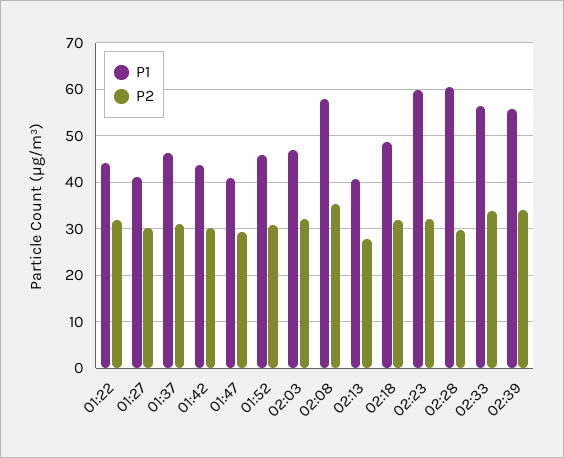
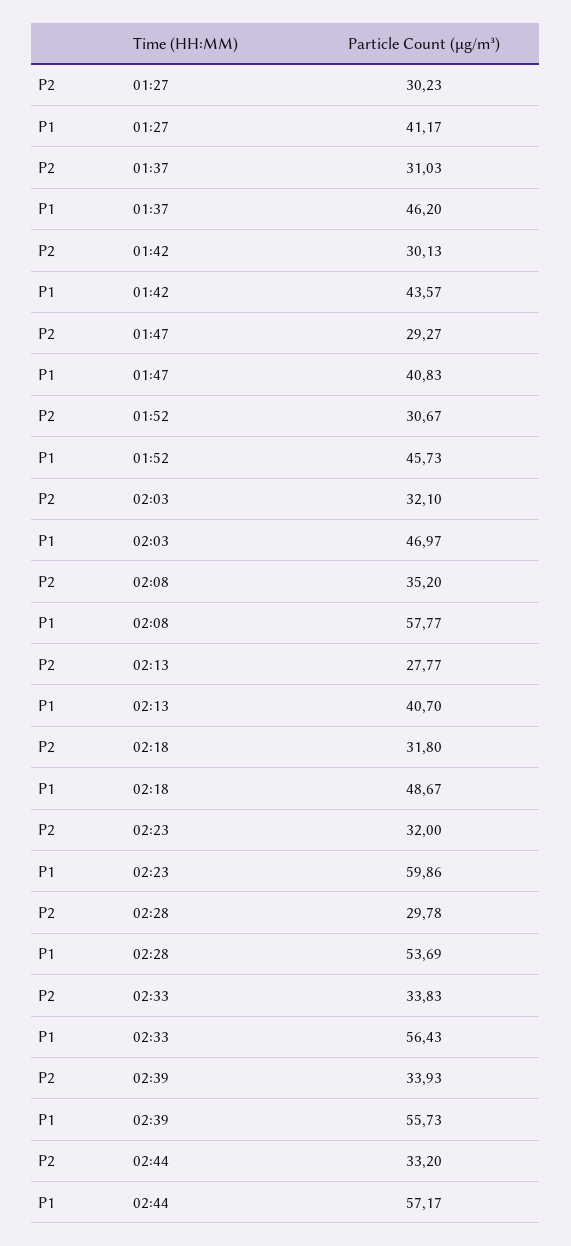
P1, 01:22: 44 -> none
P2, 01:22: 32 -> none
P1, 02:28: 60 -> 53.69
P2, 02:44: none -> 33.2
P1, 02:44: none -> 57.17

